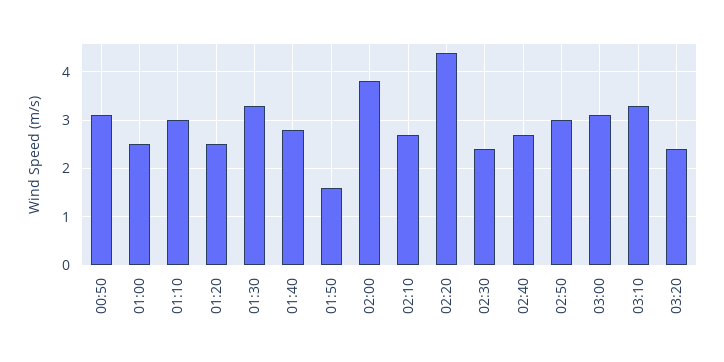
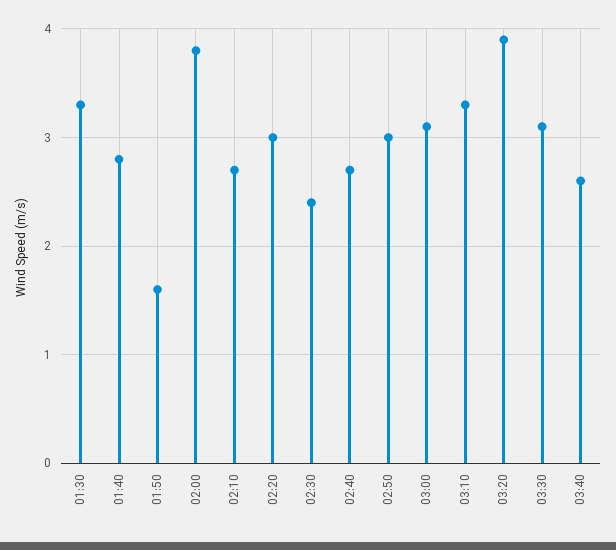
00:50: 3 -> none
01:00: 2.5 -> none
01:10: 3 -> none
01:20: 2.5 -> none
02:20: 4.5 -> 3
03:20: 2.5 -> 3.9
03:30: none -> 3.1
03:40: none -> 2.6

